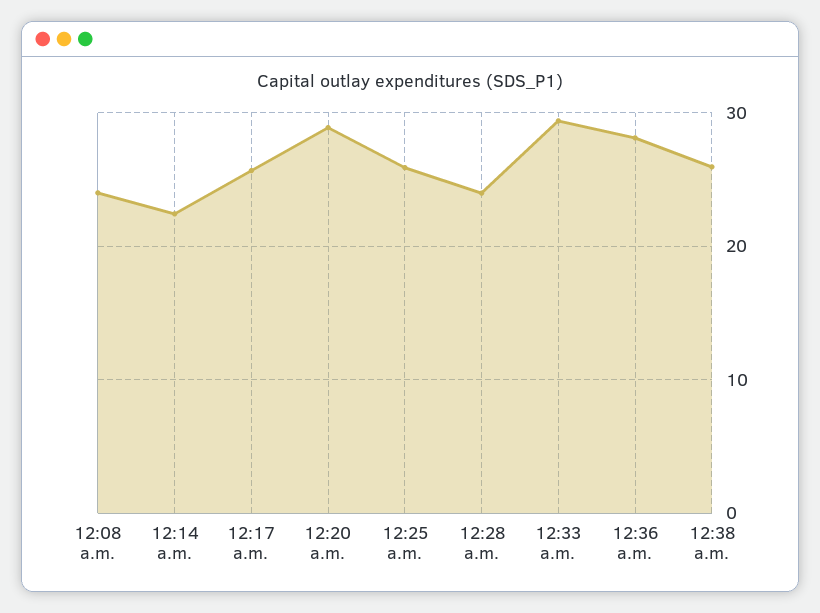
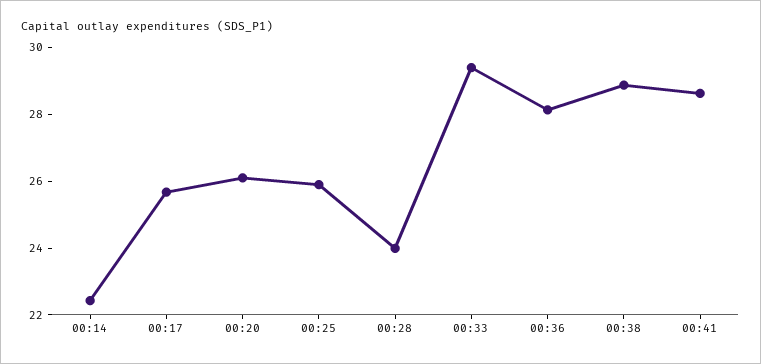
12:08 a.m.: 24 -> none
12:20 a.m.: 29 -> 26
12:38 a.m.: 26 -> 29
00:41: none -> 28.5

